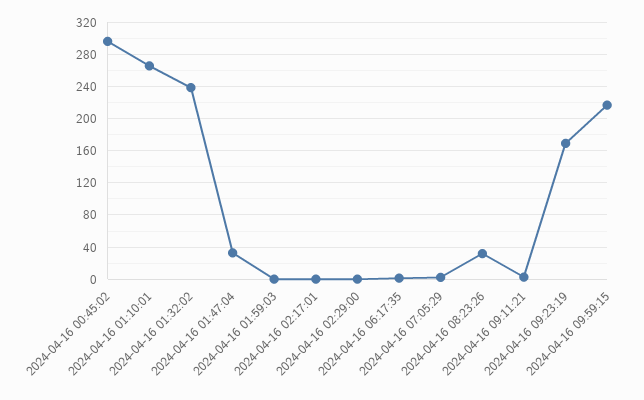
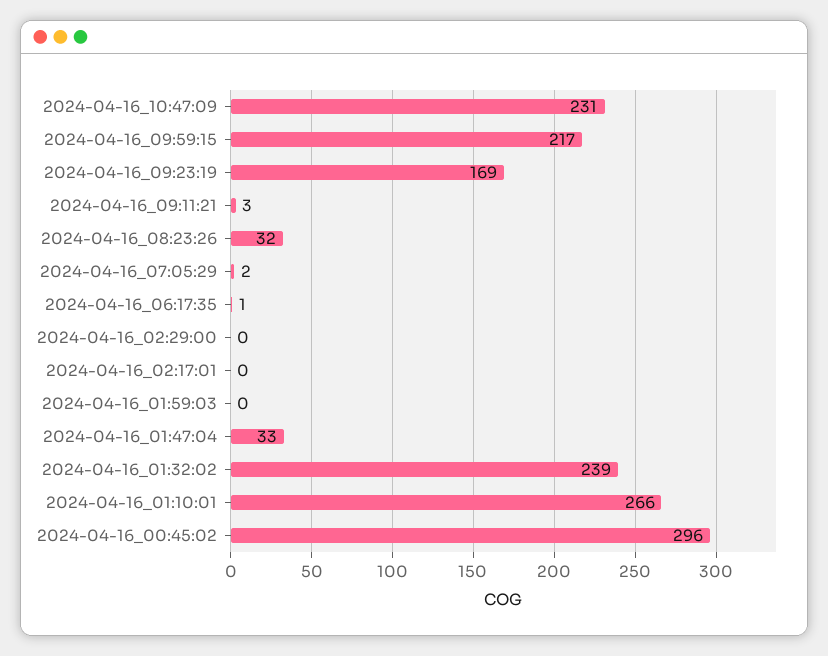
2024-04-16_10:47:09: none -> 231

